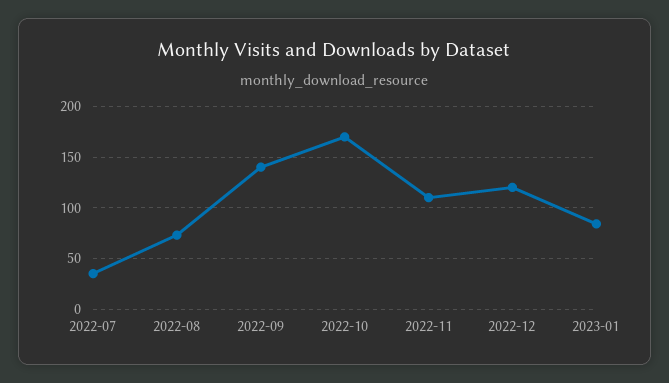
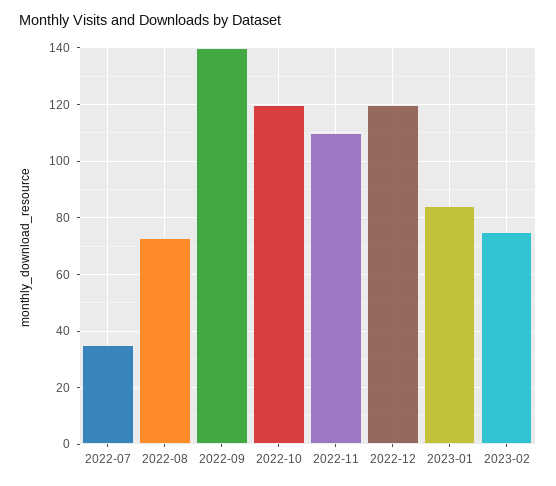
2022-10: 170 -> 120
2023-02: none -> 75

